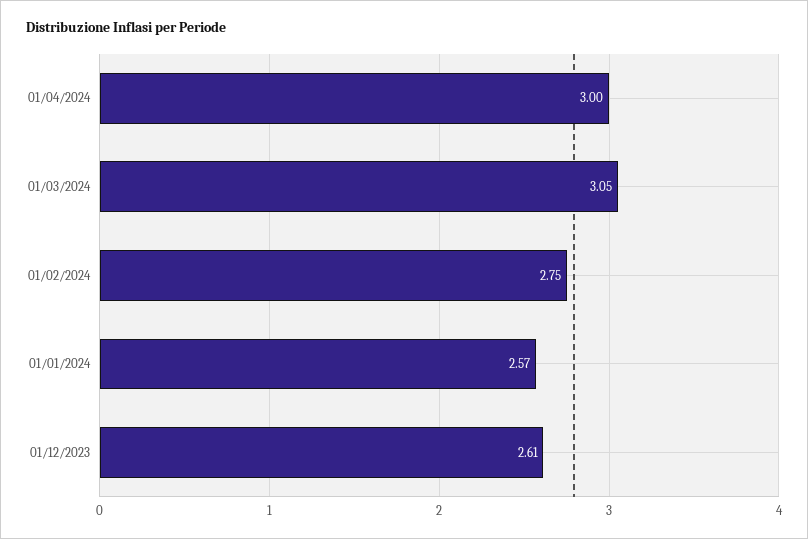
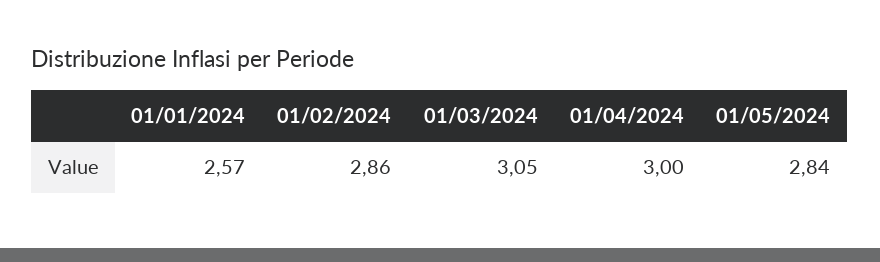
01/02/2024: 2.75 -> 2.86
01/12/2023: 2.61 -> none
01/05/2024: none -> 2.84

